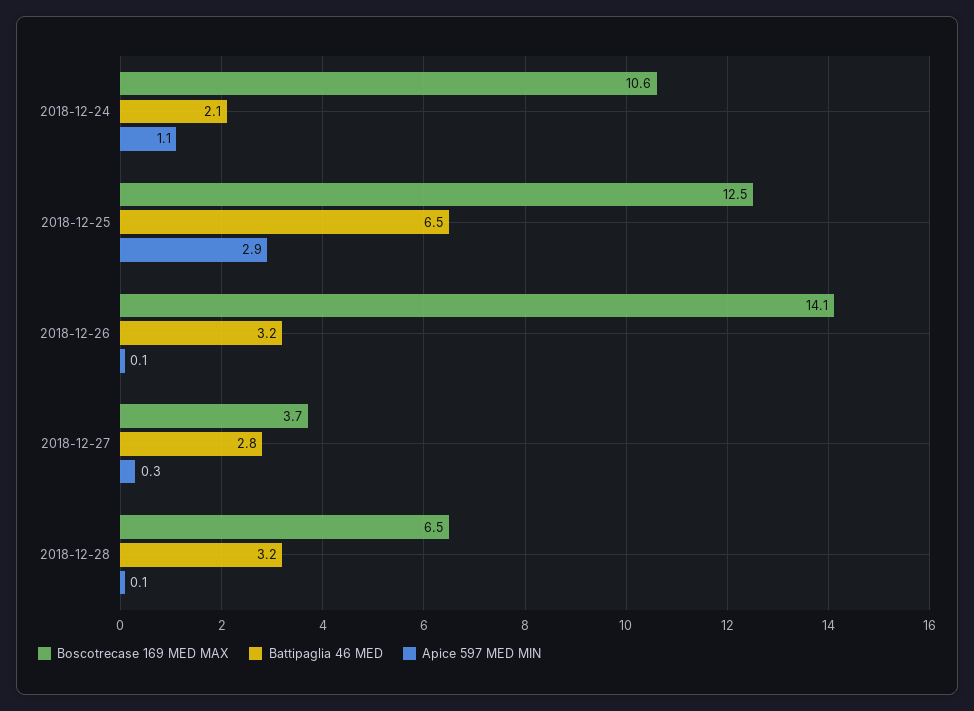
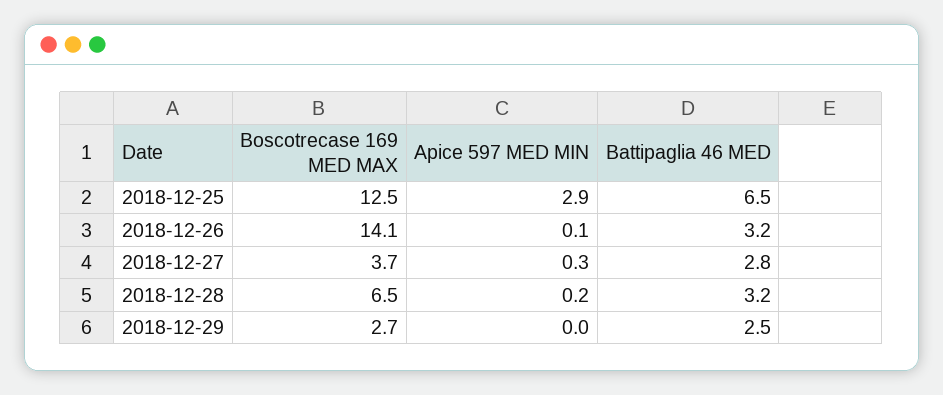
Boscotrecase 169 MED MAX, 2018-12-24: 10.6 -> none
Battipaglia 46 MED, 2018-12-24: 2.1 -> none
Apice 597 MED MIN, 2018-12-24: 1.1 -> none
Apice 597 MED MIN, 2018-12-28: 0.1 -> 0.2
Boscotrecase 169 MED MAX, 2018-12-29: none -> 2.7
Apice 597 MED MIN, 2018-12-29: none -> 0
Battipaglia 46 MED, 2018-12-29: none -> 2.5

